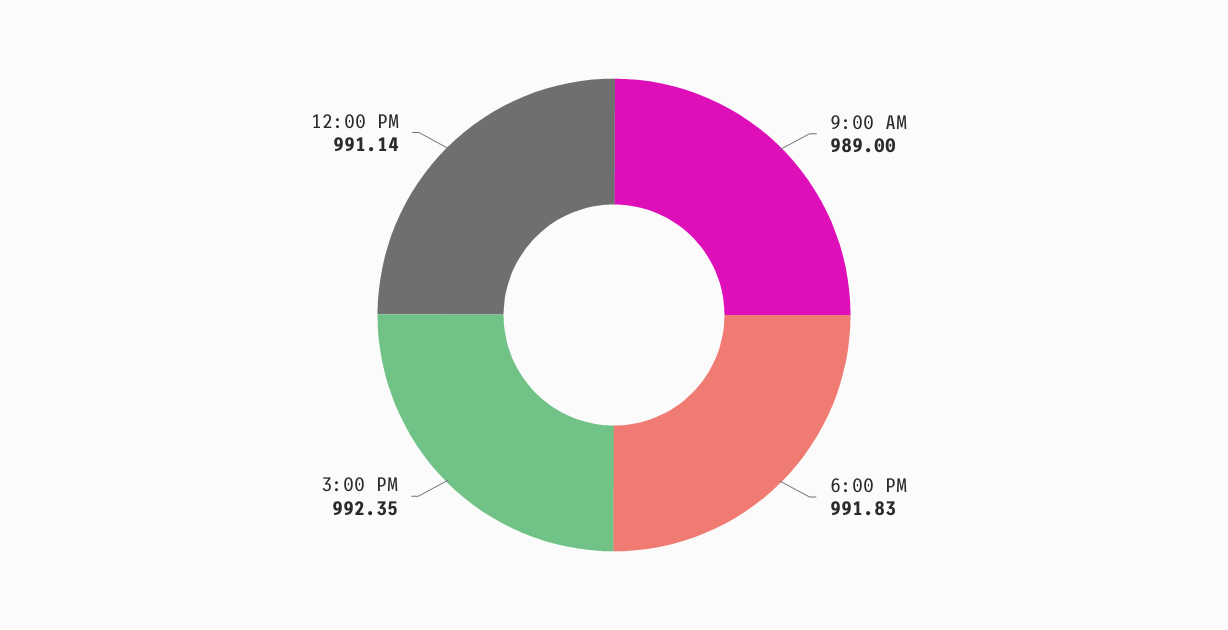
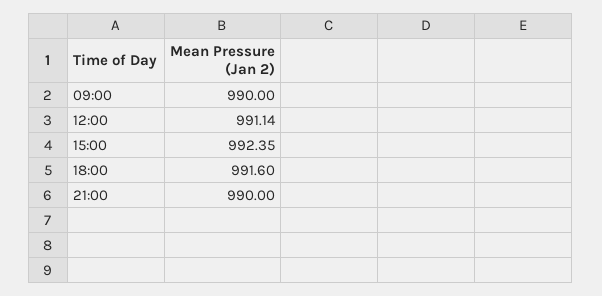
9:00 AM: 989 -> 990
6:00 PM: 991.83 -> 991.6
21:00: none -> 990

